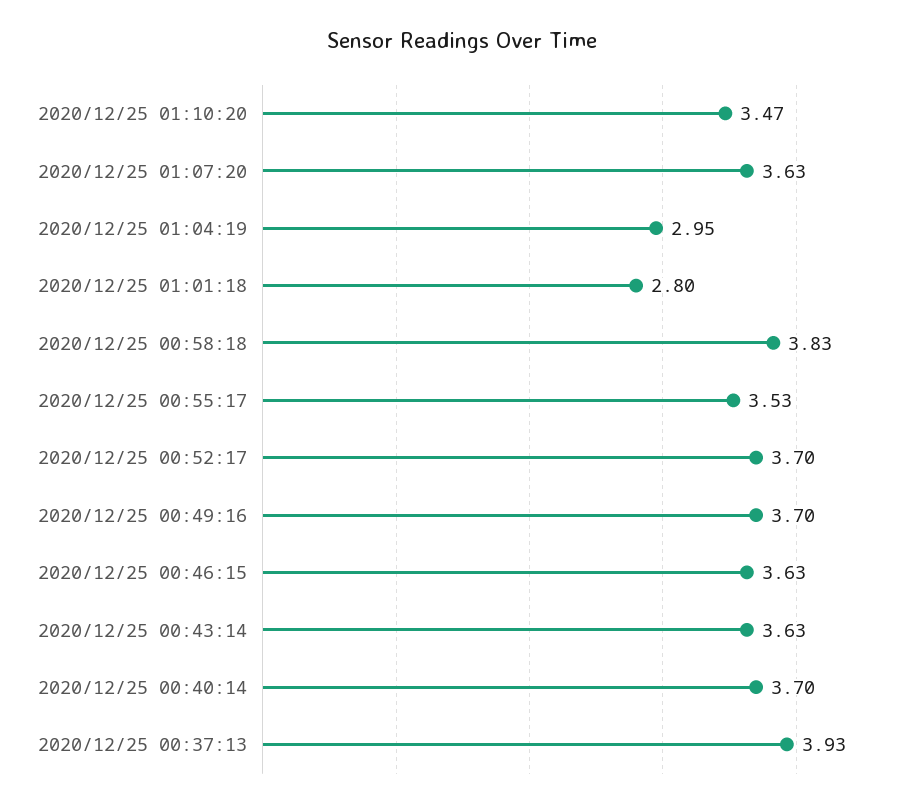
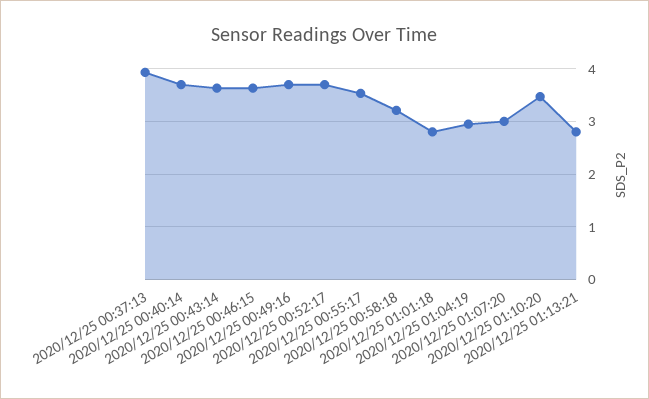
2020/12/25 01:07:20: 3.63 -> 3
2020/12/25 00:58:18: 3.83 -> 3.2
2020/12/25 01:13:21: none -> 2.8

